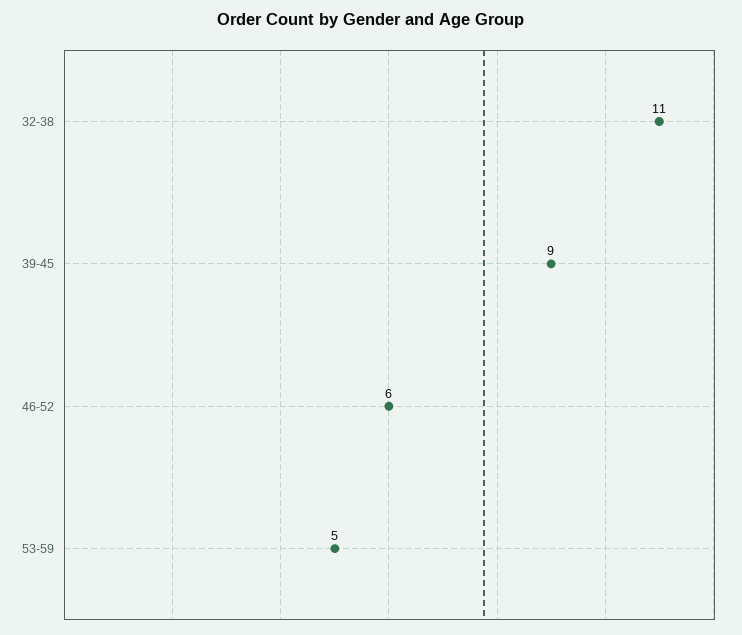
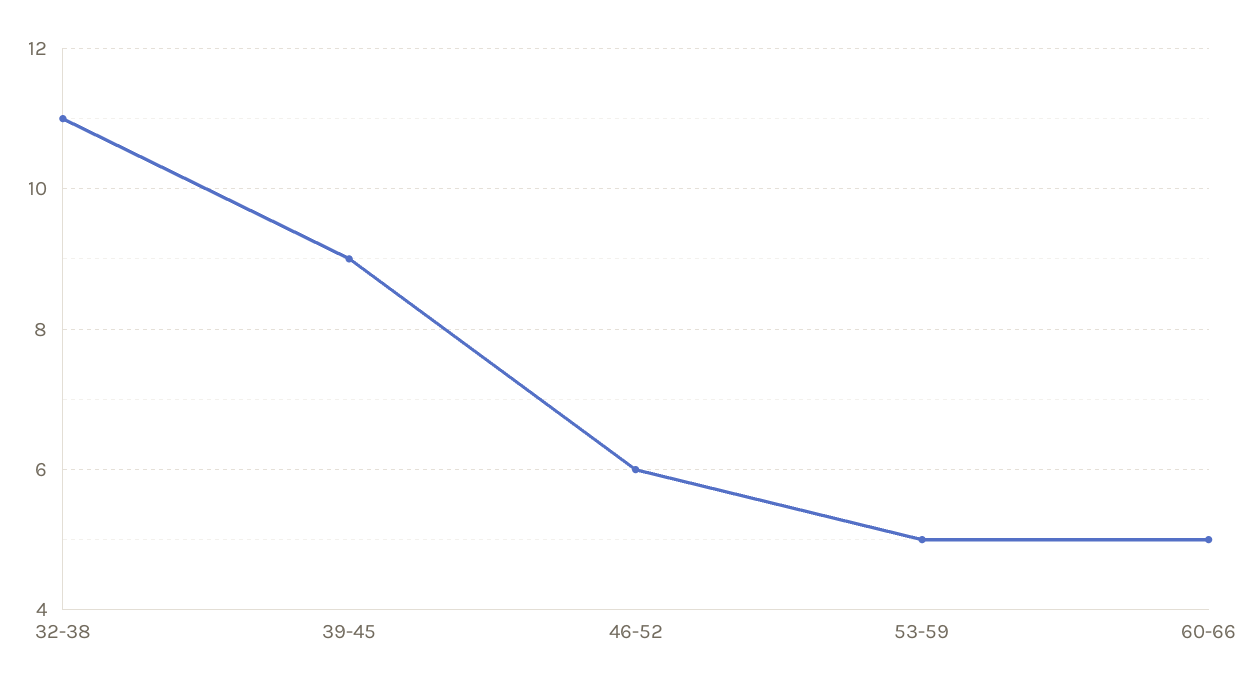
60-66: none -> 5

